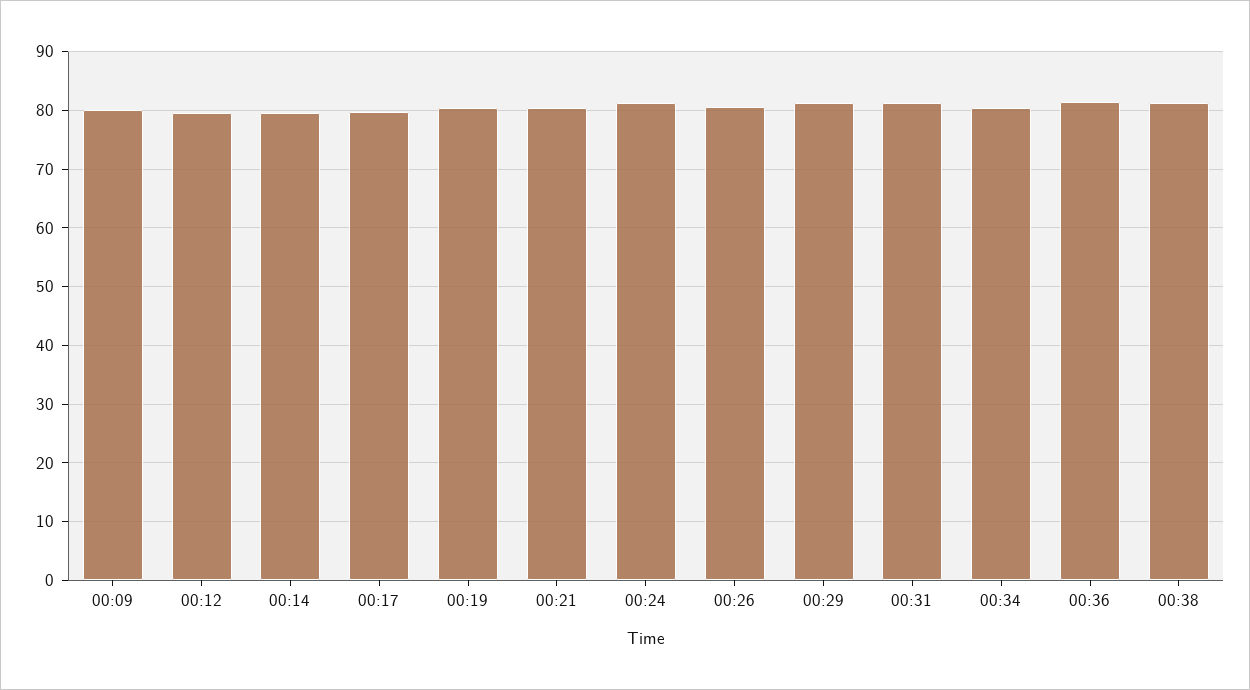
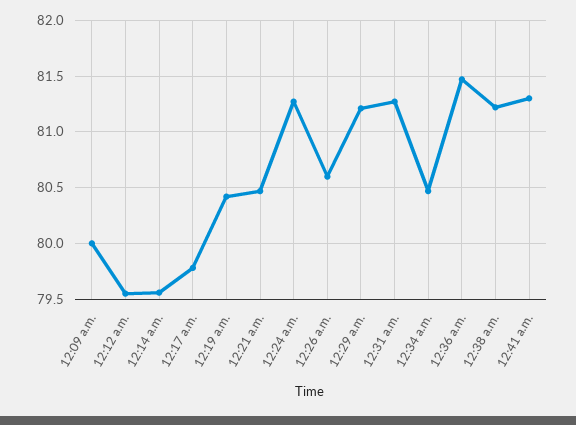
12:41 a.m.: none -> 81.3

